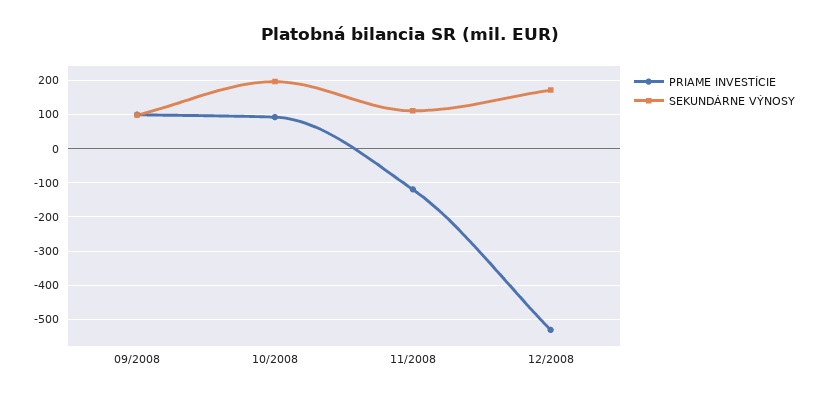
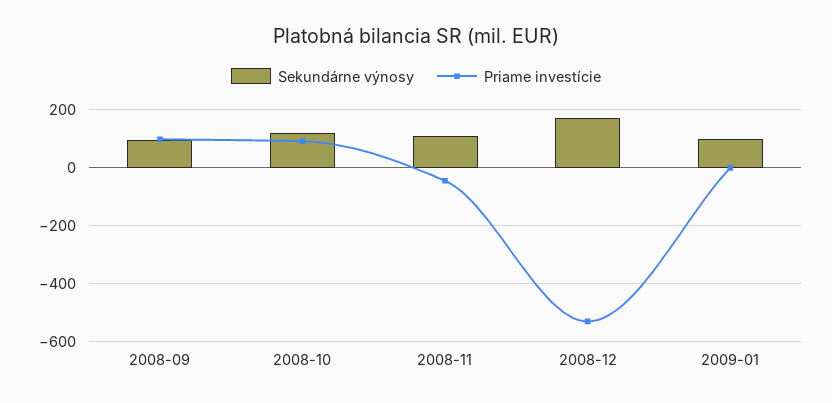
SEKUNDÁRNE VÝNOSY, 10/2008: 200 -> 125
PRIAME INVESTÍCIE, 11/2008: -120 -> -50
SEKUNDÁRNE VÝNOSY, 2009-01: none -> 100
PRIAME INVESTÍCIE, 2009-01: none -> 0

